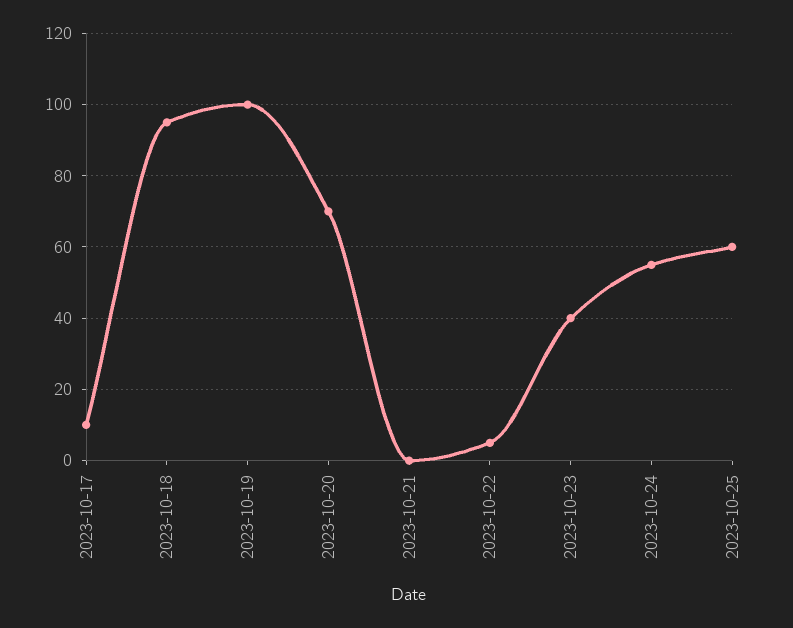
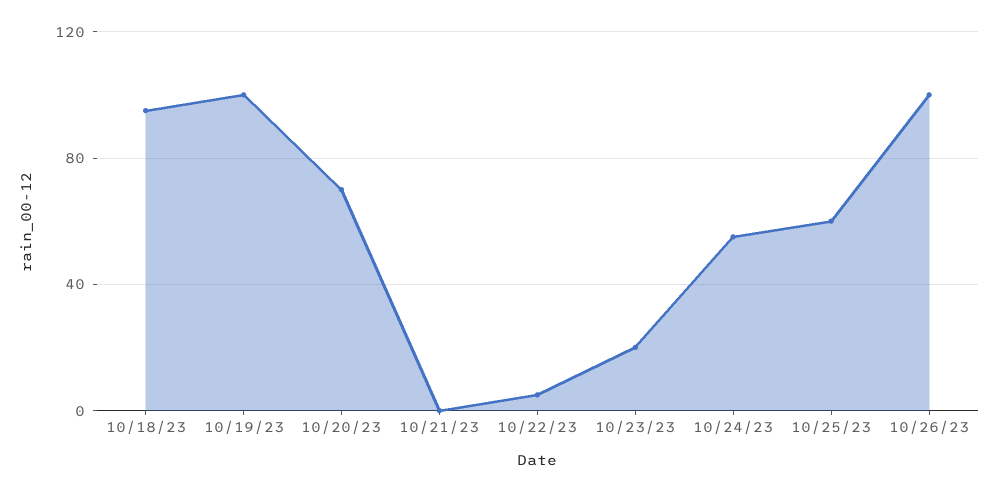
2023-10-17: 10 -> none
2023-10-23: 40 -> 20
10/26/23: none -> 100

